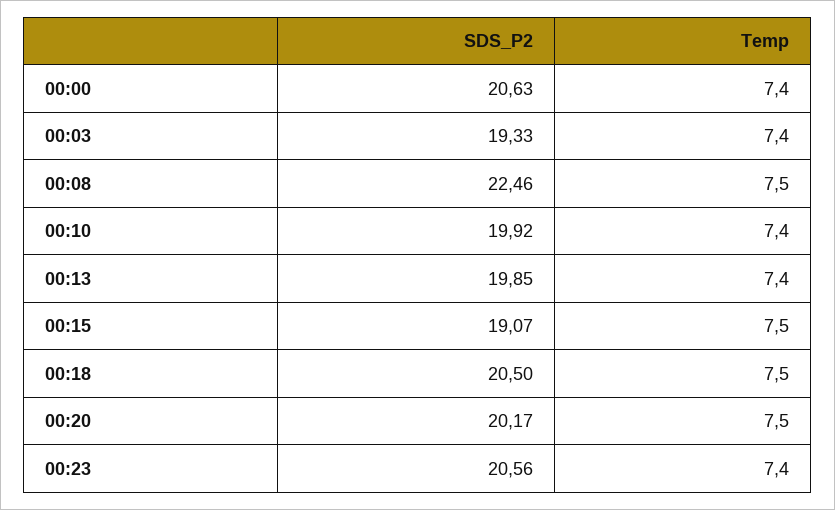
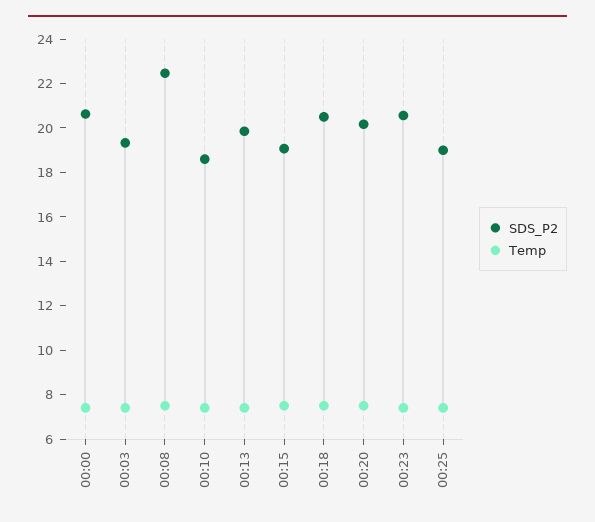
SDS_P2, 00:10: 19.92 -> 18.5
SDS_P2, 00:25: none -> 19
Temp, 00:25: none -> 7.5

